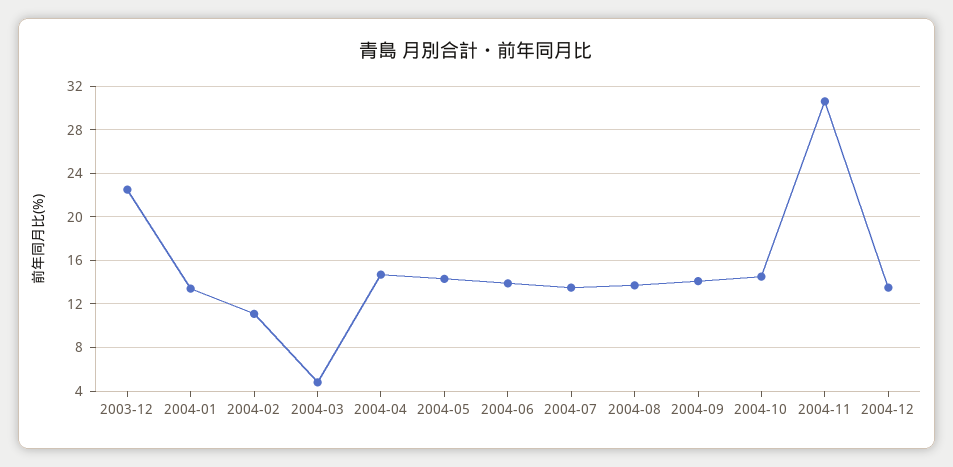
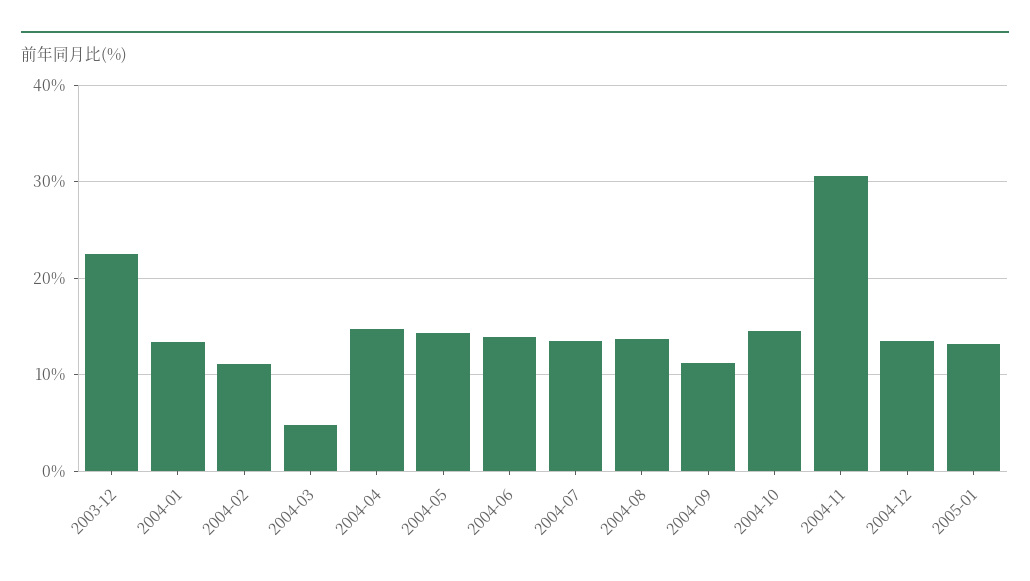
2004-09: 14 -> 11
2005-01: none -> 13

